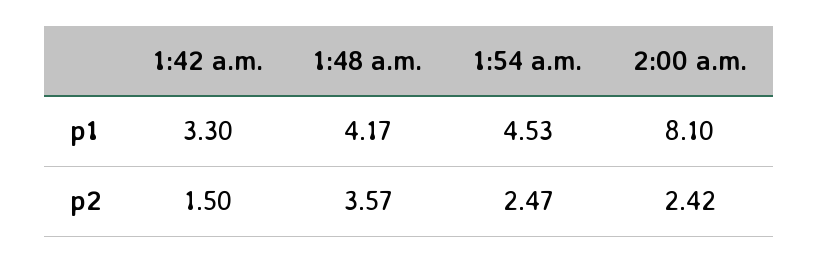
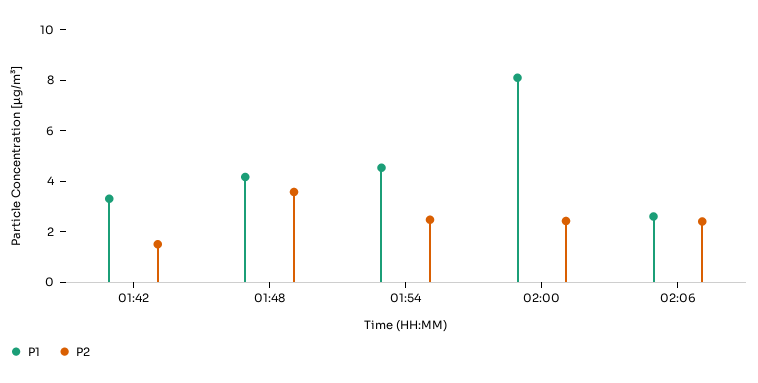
p1, 02:06: none -> 2.5
p2, 02:06: none -> 2.5

